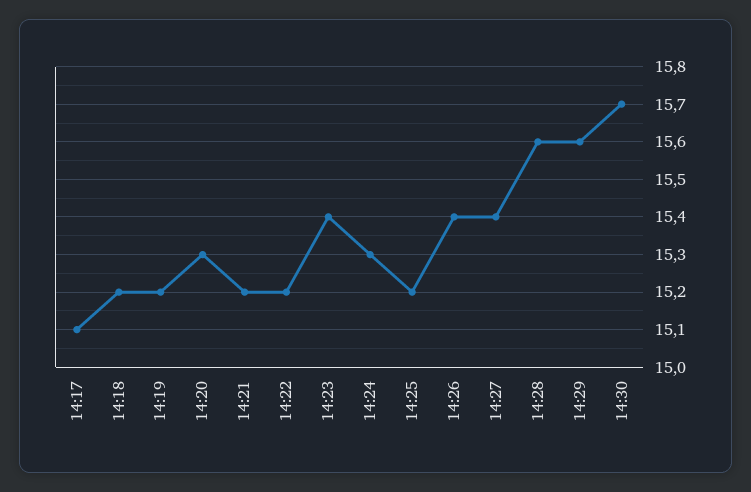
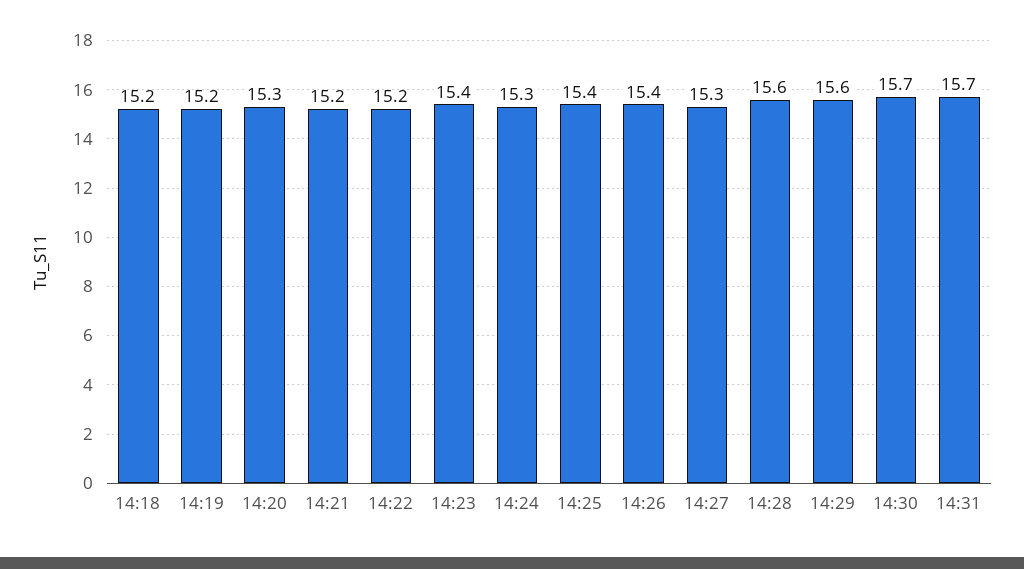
14:17: 15.1 -> none
14:25: 15.2 -> 15.4
14:27: 15.4 -> 15.3
14:31: none -> 15.7

